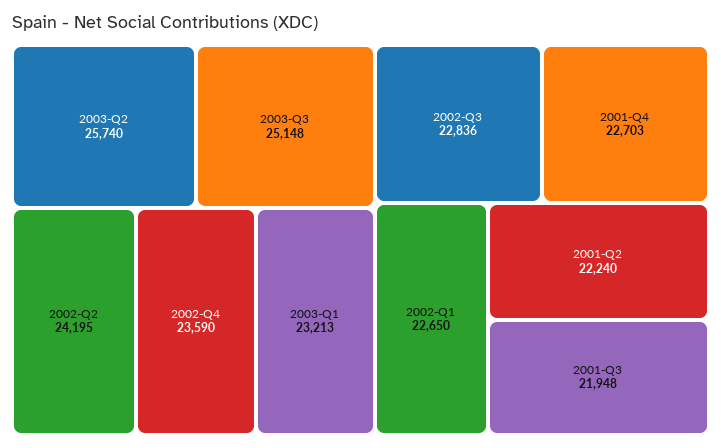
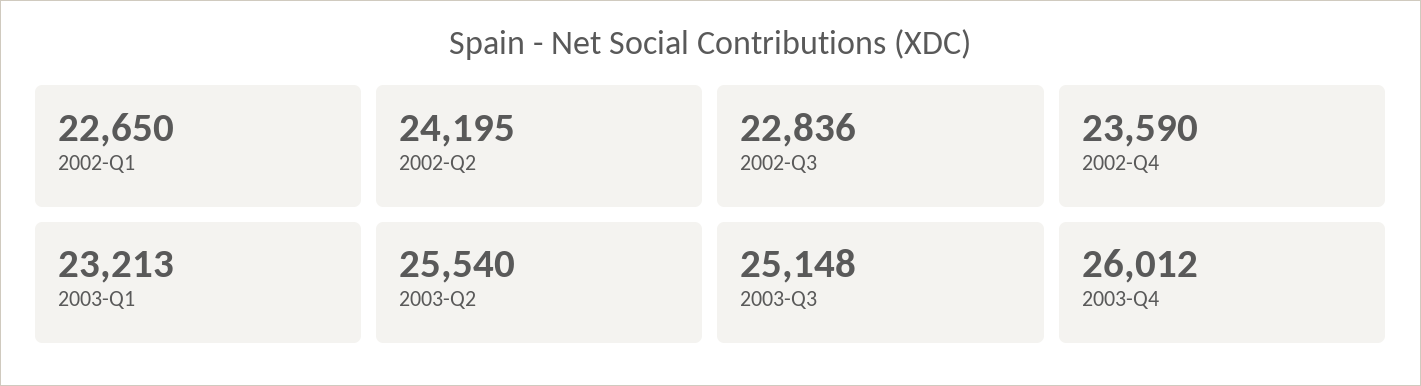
2003-Q2: 25740 -> 25540
2001-Q4: 22703 -> none
2001-Q2: 22240 -> none
2001-Q3: 21948 -> none
2003-Q4: none -> 26012

